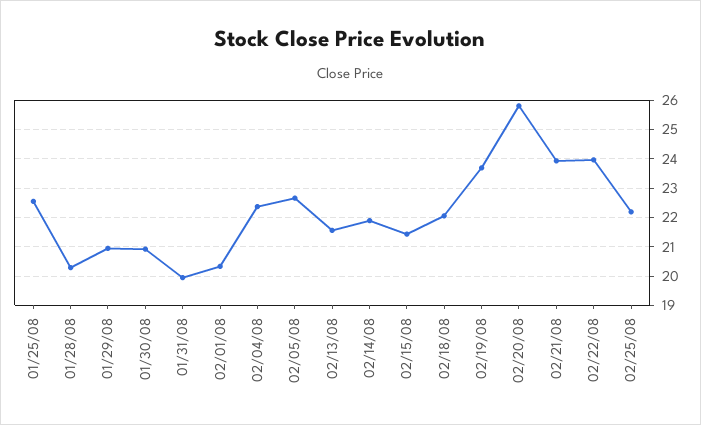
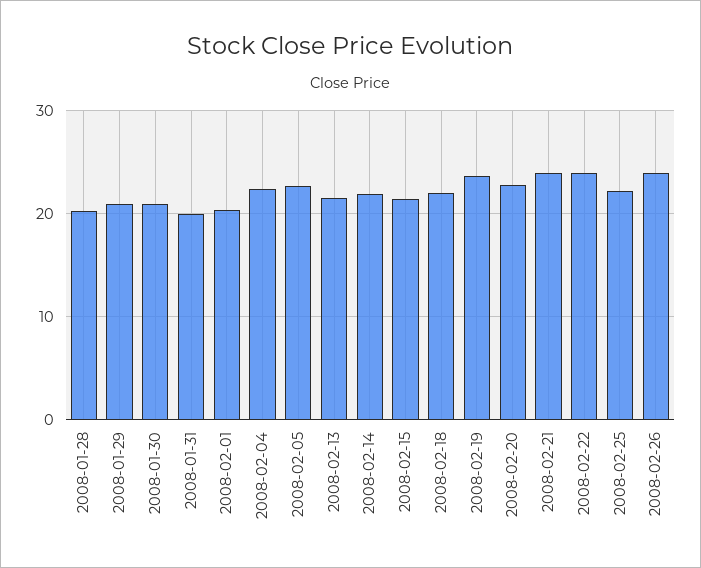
01/25/08: 22.5 -> none
02/20/08: 25.75 -> 23
2008-02-26: none -> 24

